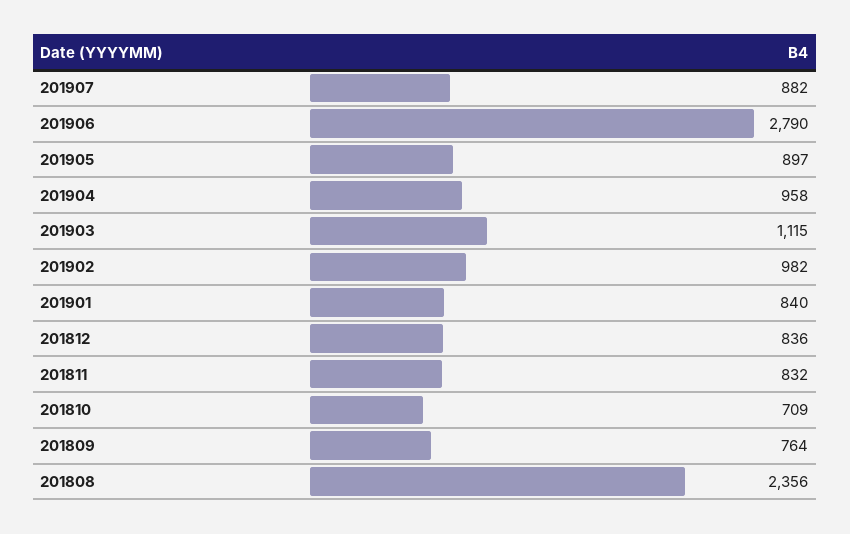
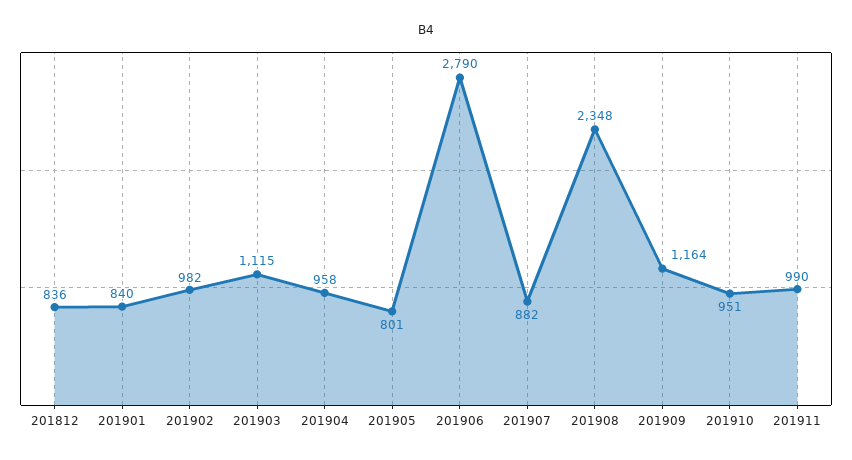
201905: 897 -> 801
201811: 832 -> none
201810: 709 -> none
201809: 764 -> none
201808: 2356 -> none
201908: none -> 2348
201909: none -> 1164
201910: none -> 951
201911: none -> 990

